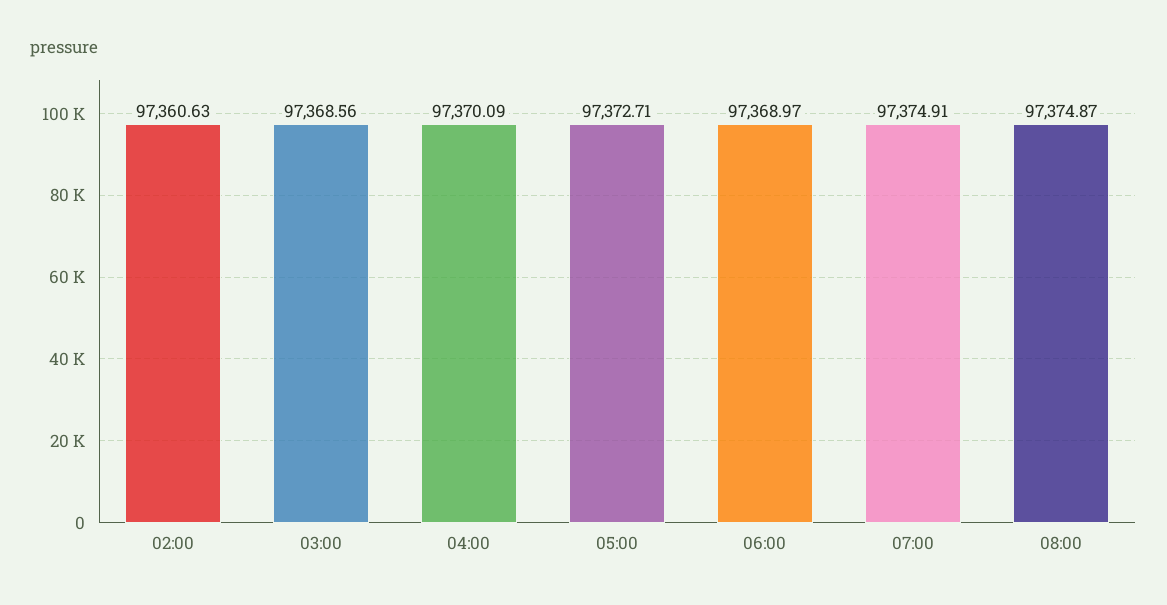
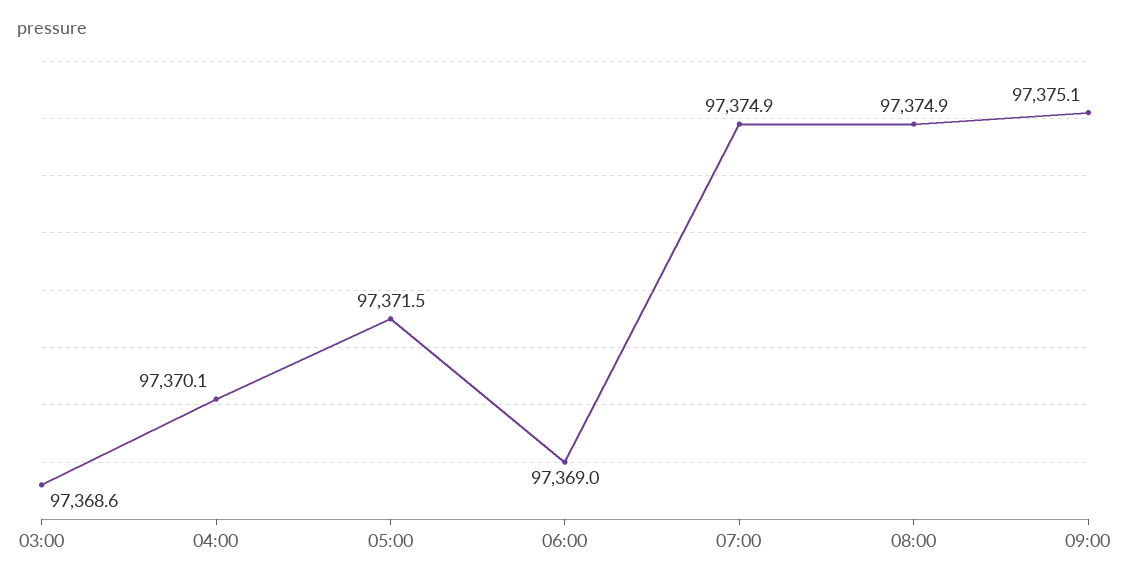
02:00: 97360.63 -> none
05:00: 97372.71 -> 97371.5
09:00: none -> 97375.1

